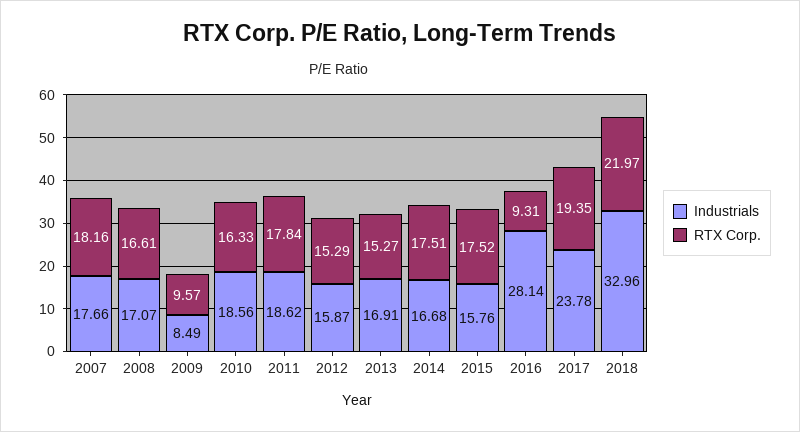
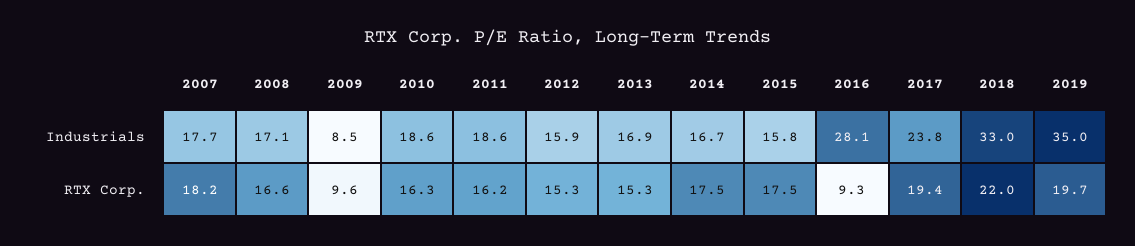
RTX Corp., 2011: 17.84 -> 16.2
Industrials, 2019: none -> 35
RTX Corp., 2019: none -> 19.7

